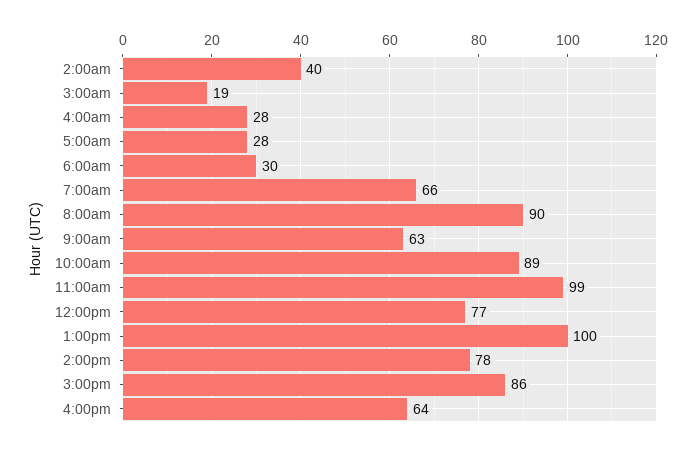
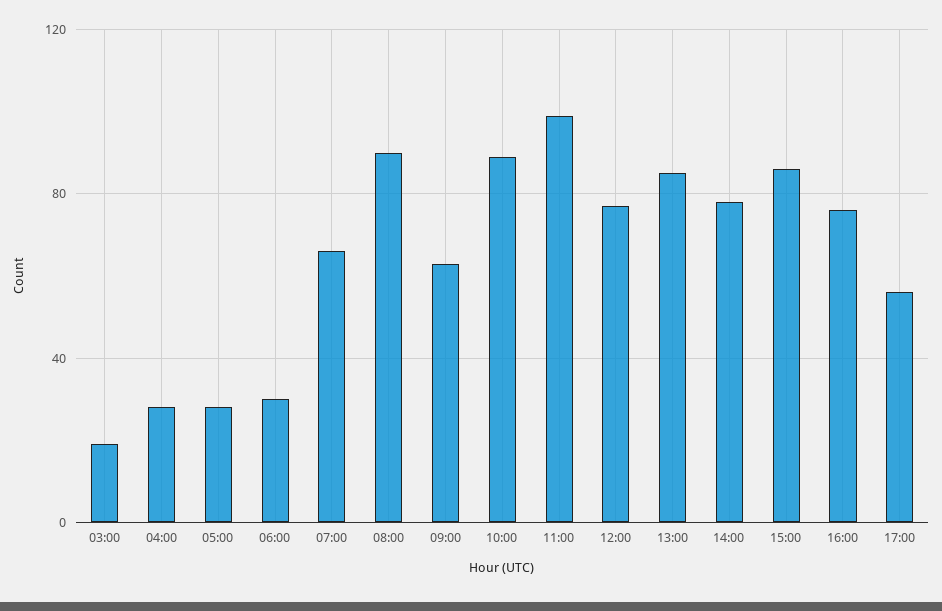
2:00am: 40 -> none
1:00pm: 100 -> 85
4:00pm: 64 -> 75
17:00: none -> 55

